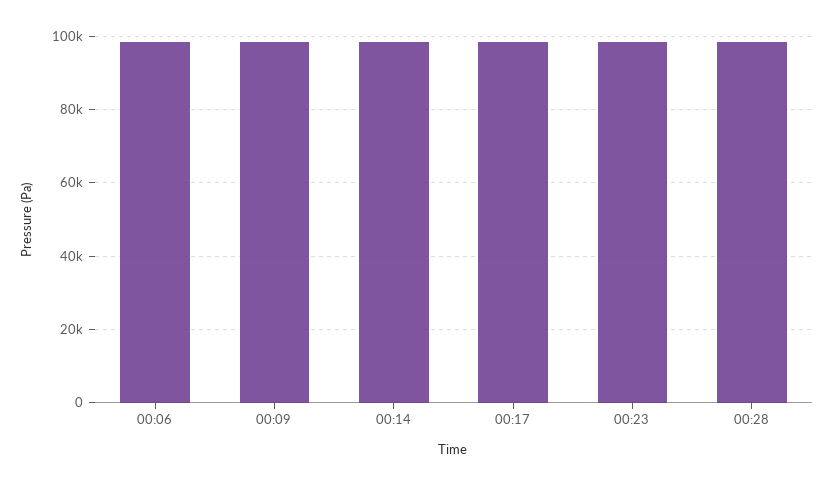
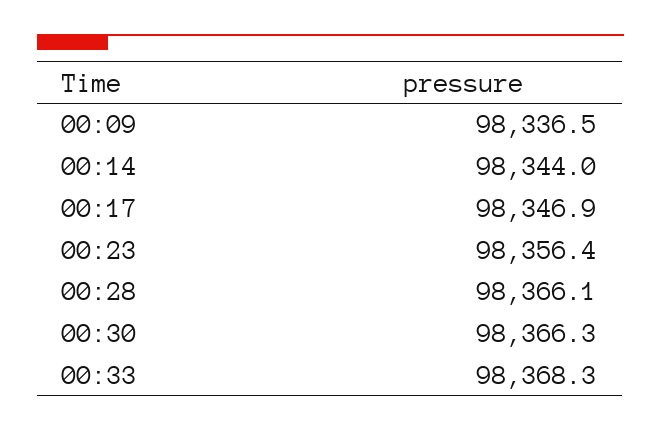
00:06: 98000 -> none
00:30: none -> 98366.3
00:33: none -> 98368.3

